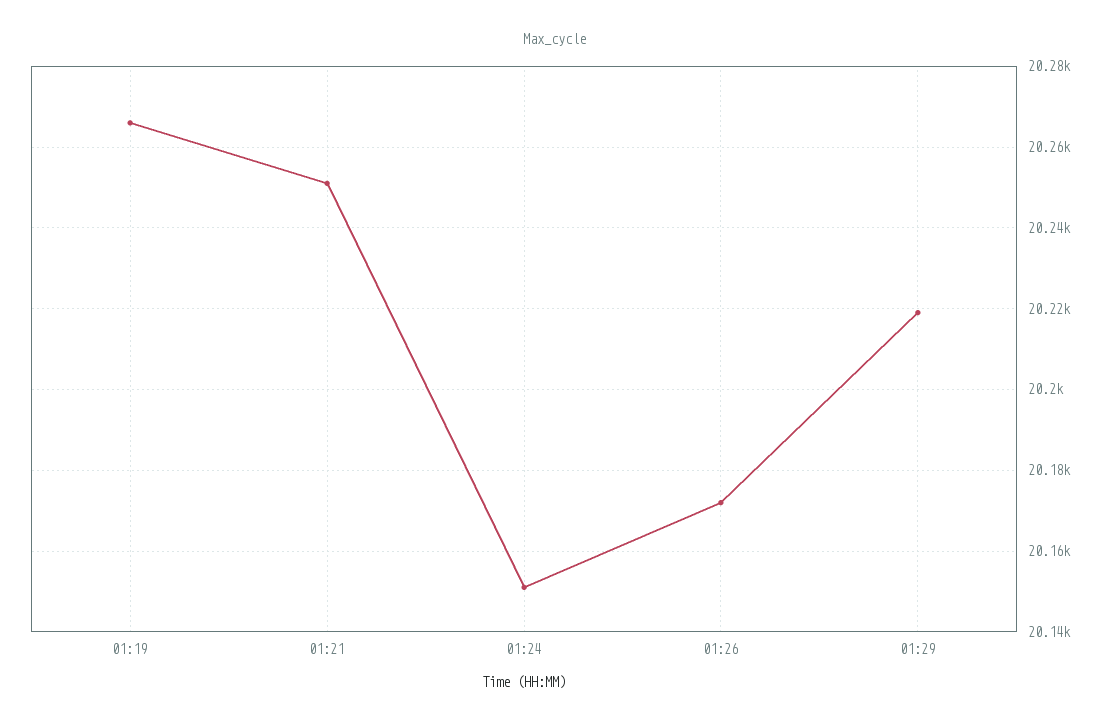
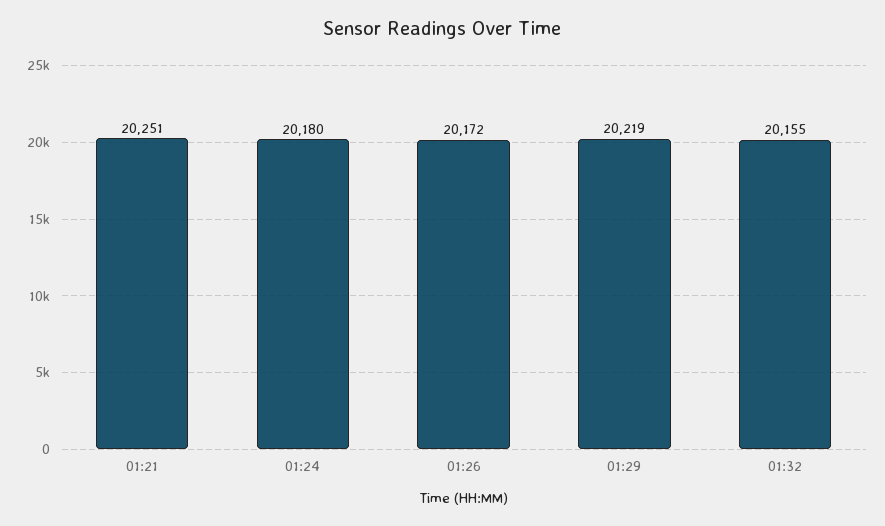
01:19: 20265 -> none
01:24: 20150 -> 20180
01:32: none -> 20155

